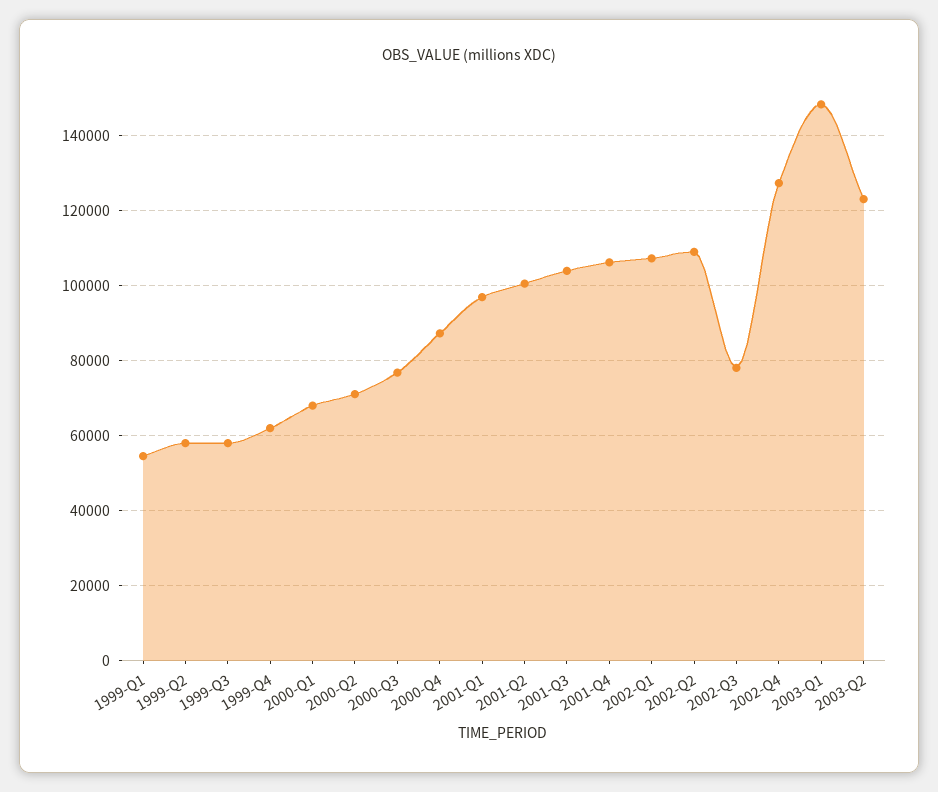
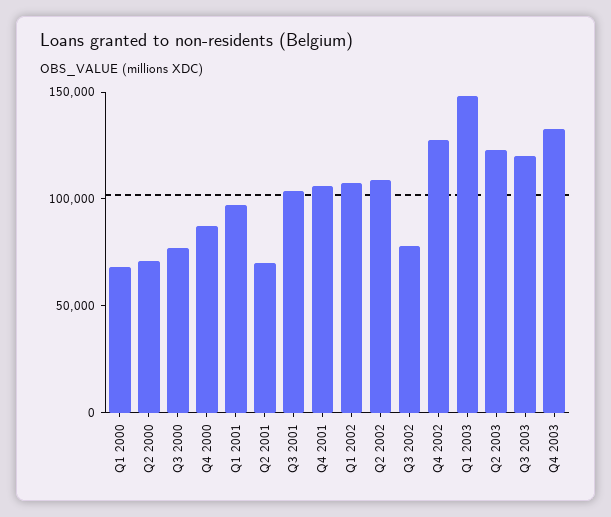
1999-Q1: 54000 -> none
1999-Q2: 58000 -> none
1999-Q3: 58000 -> none
1999-Q4: 62000 -> none
2001-Q2: 100000 -> 70000
Q3 2003: none -> 120000
Q4 2003: none -> 130000

